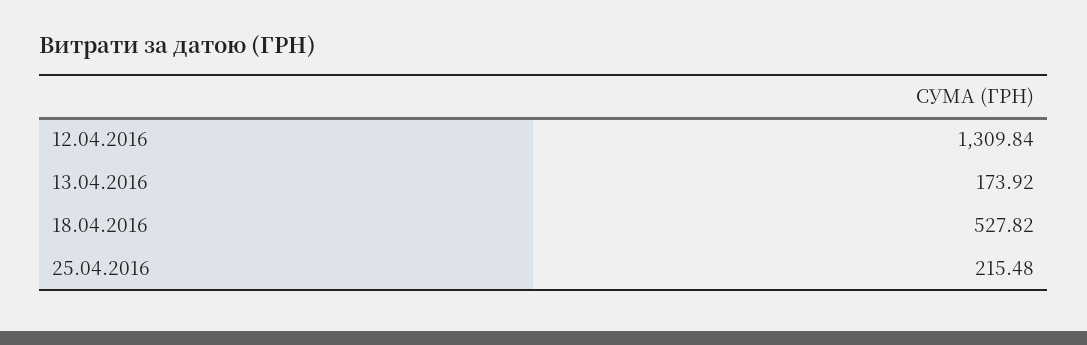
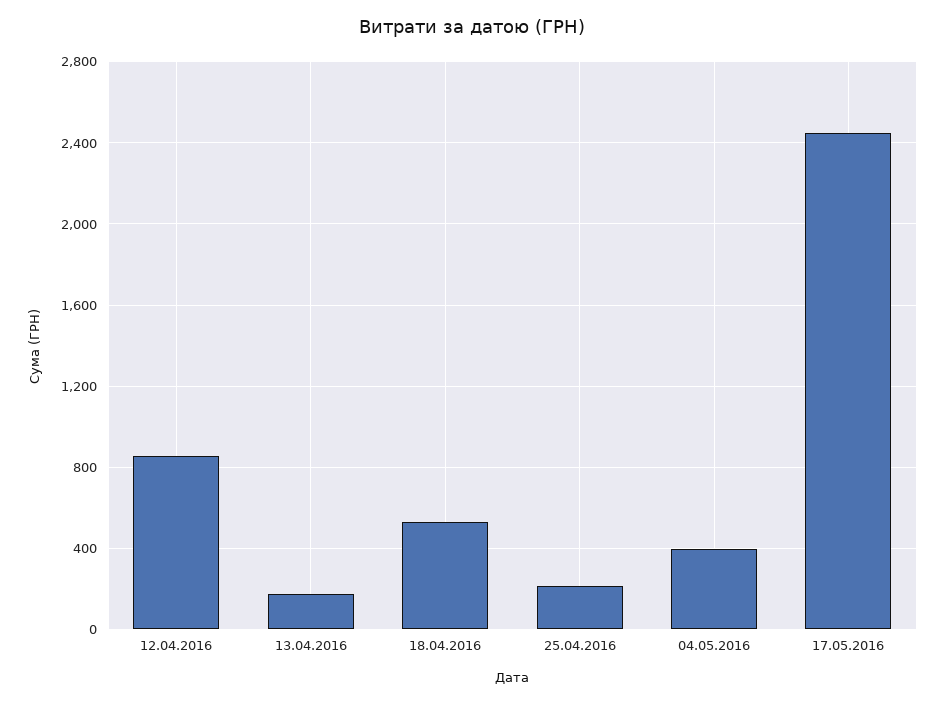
12.04.2016: 1309.84 -> 850
04.05.2016: none -> 400
17.05.2016: none -> 2450

